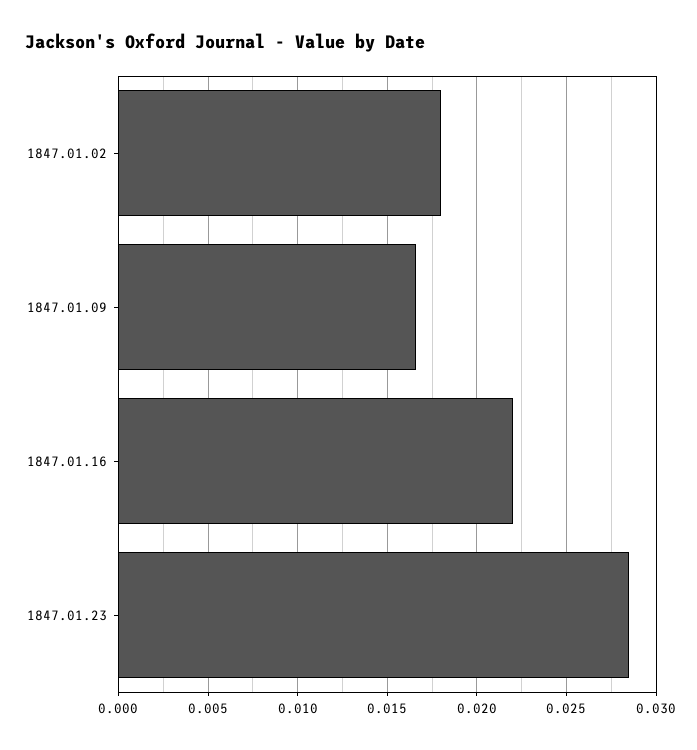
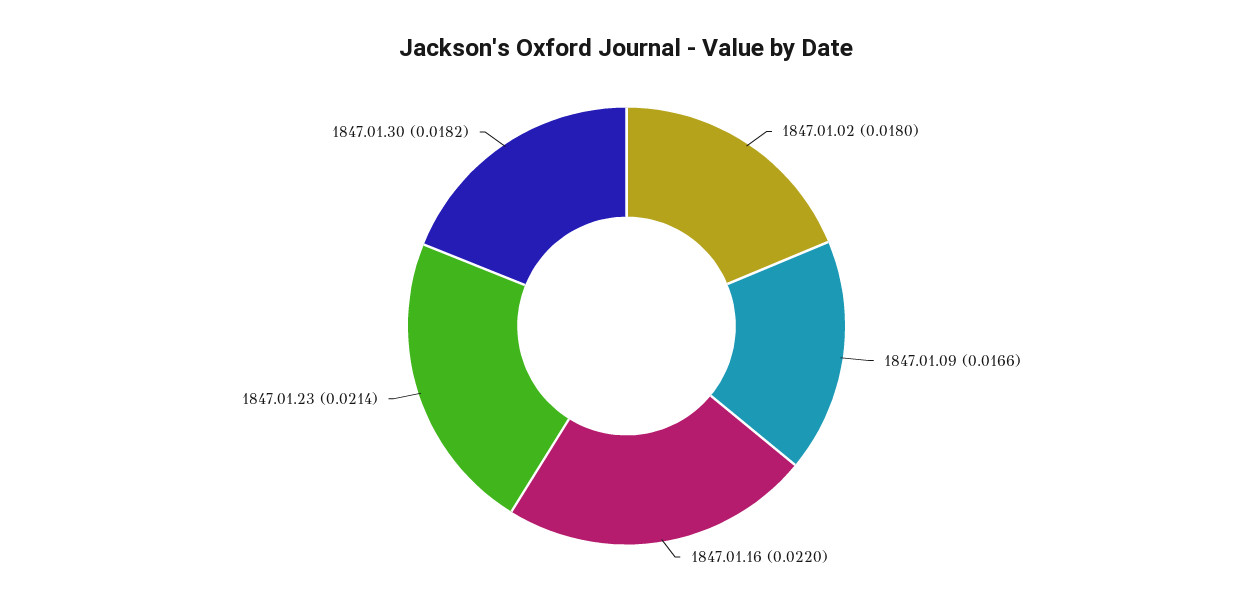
1847.01.23: 0.0285 -> 0.0214
1847.01.30: none -> 0.0182

